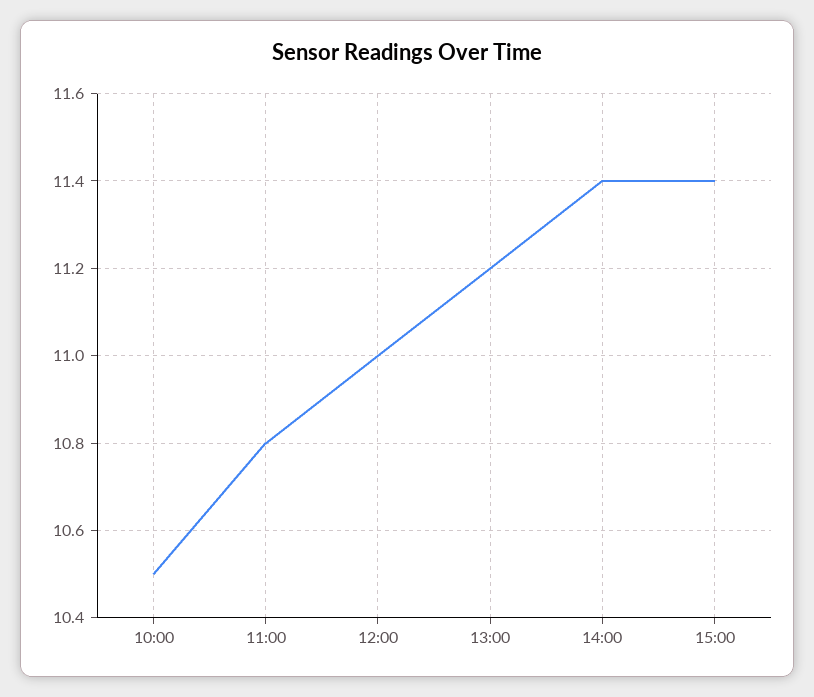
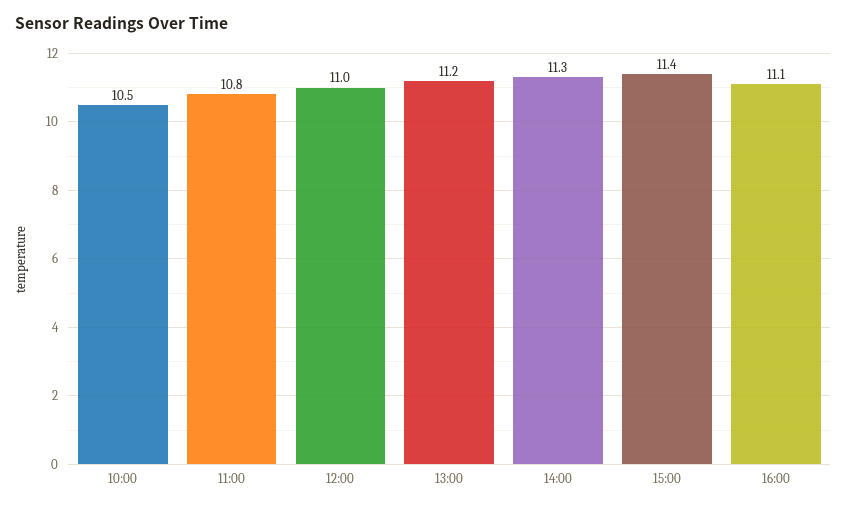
14:00: 11.4 -> 11.3
16:00: none -> 11.1

